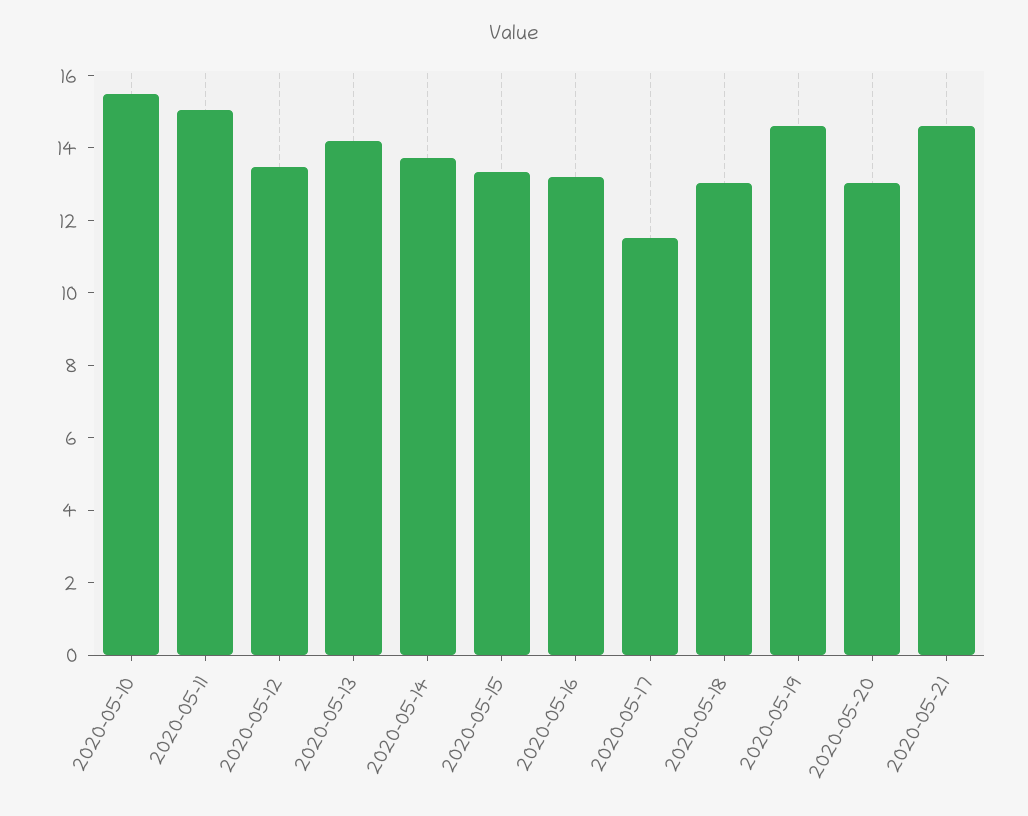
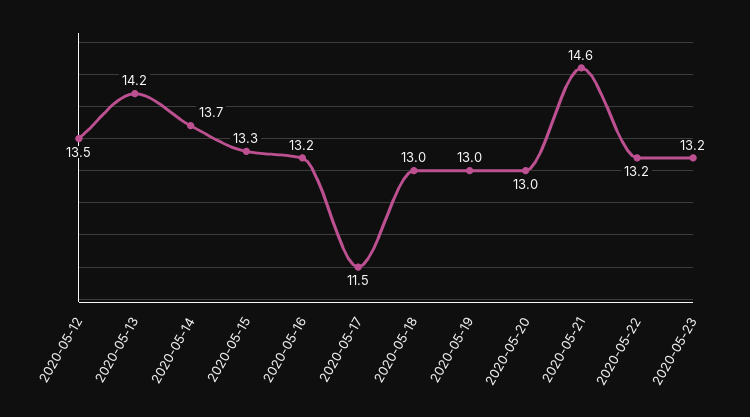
2020-05-10: 15.5 -> none
2020-05-11: 15 -> none
2020-05-19: 14.5 -> 13
2020-05-22: none -> 13.2
2020-05-23: none -> 13.2

